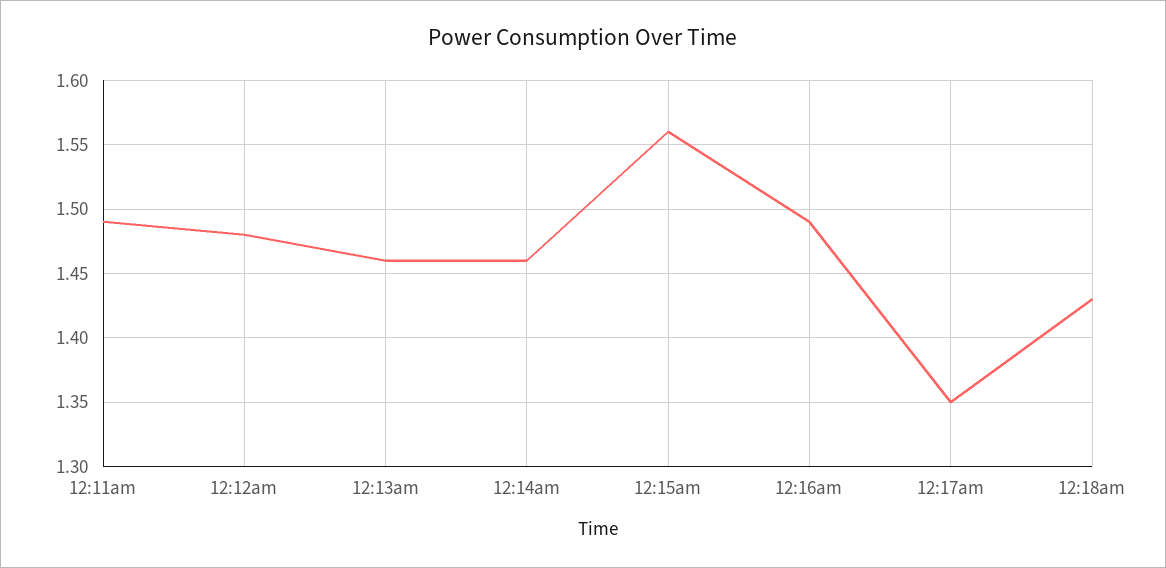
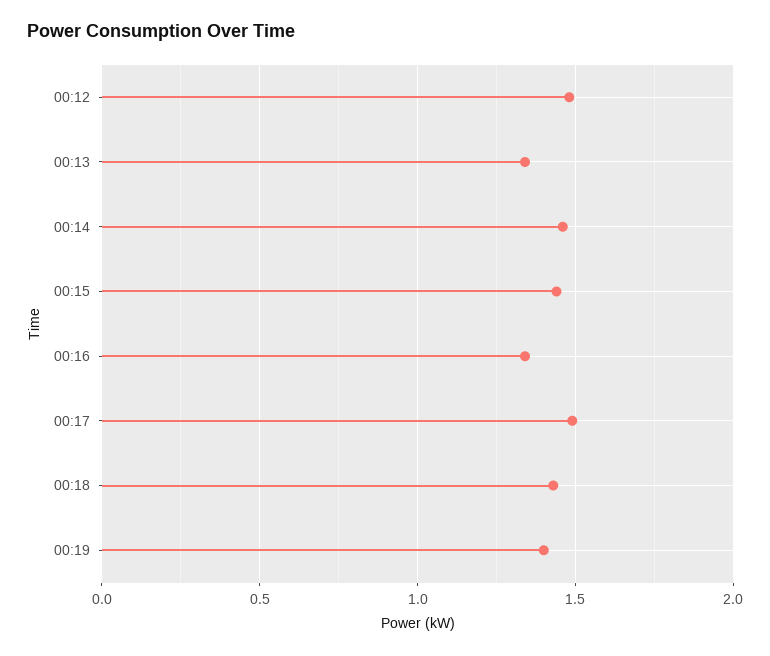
12:11am: 1.49 -> none
12:13am: 1.46 -> 1.35
12:15am: 1.56 -> 1.45
12:16am: 1.49 -> 1.35
12:17am: 1.35 -> 1.5
00:19: none -> 1.4

